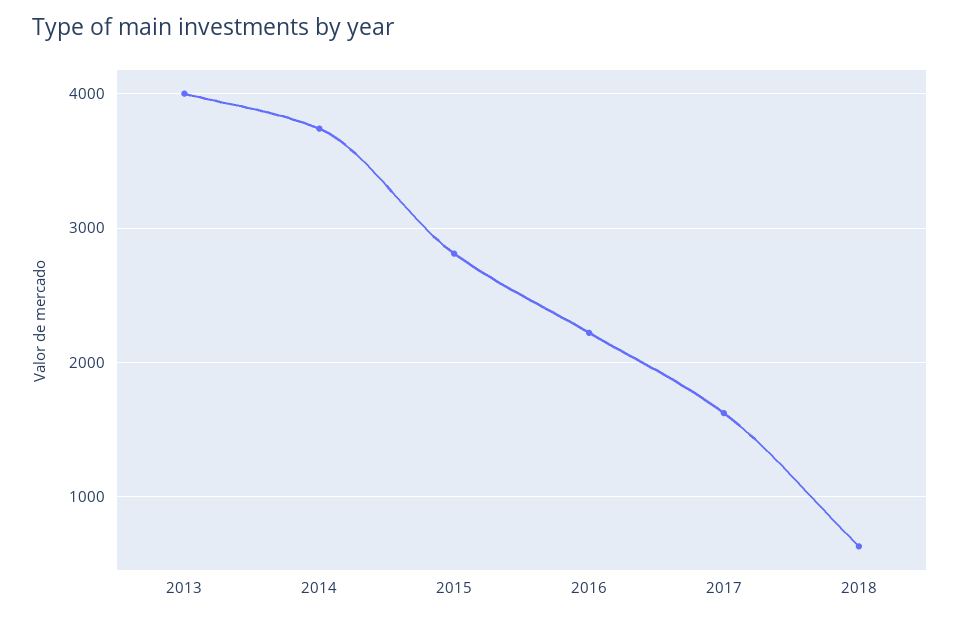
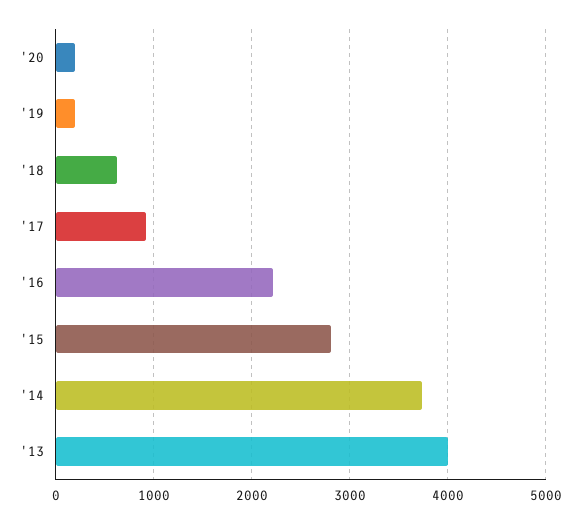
2017: 1600 -> 900
'20: none -> 200
'19: none -> 200

